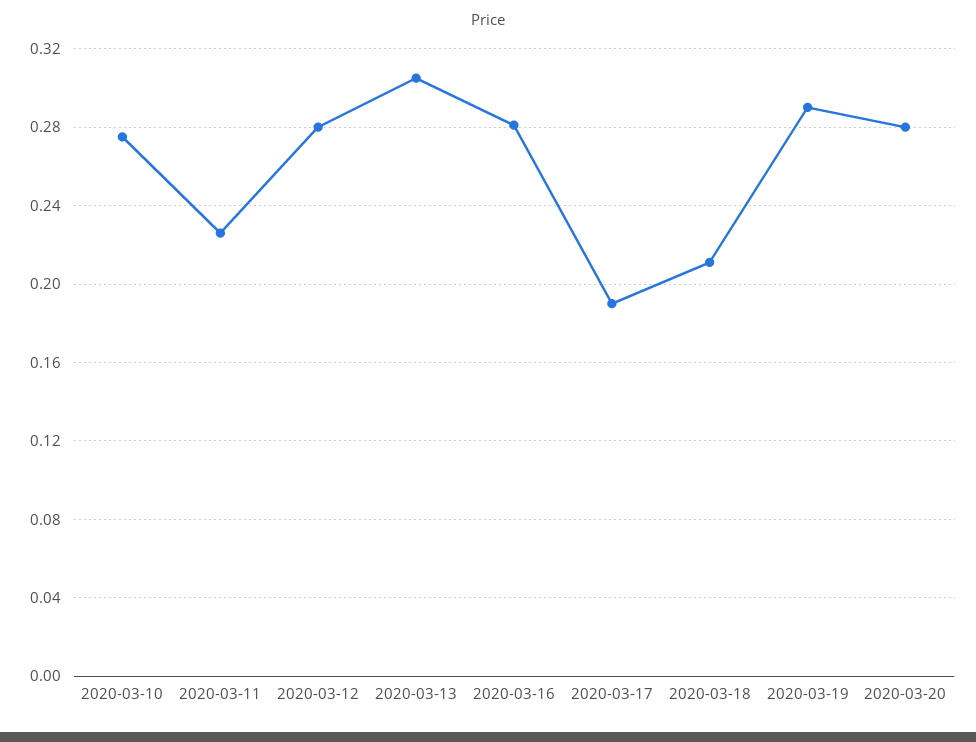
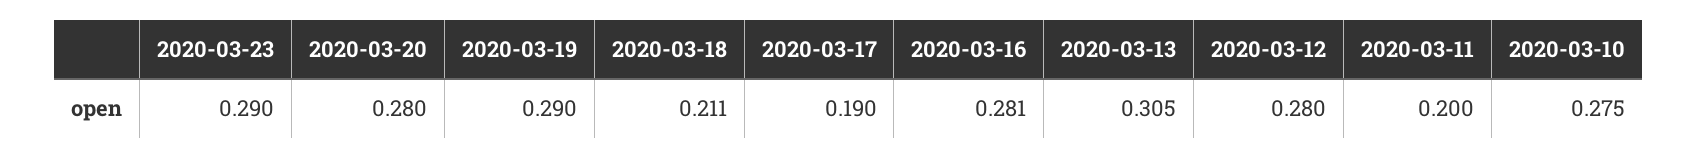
2020-03-11: 0.225 -> 0.2
2020-03-23: none -> 0.29

